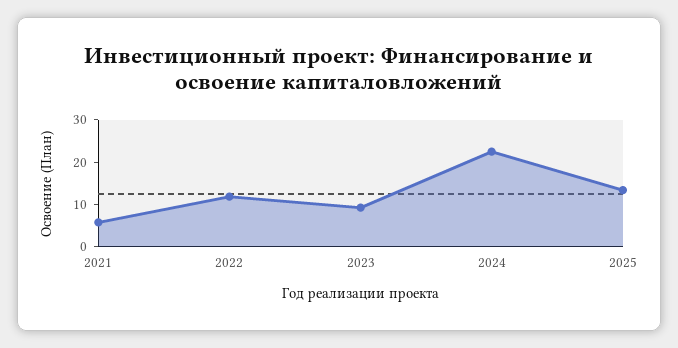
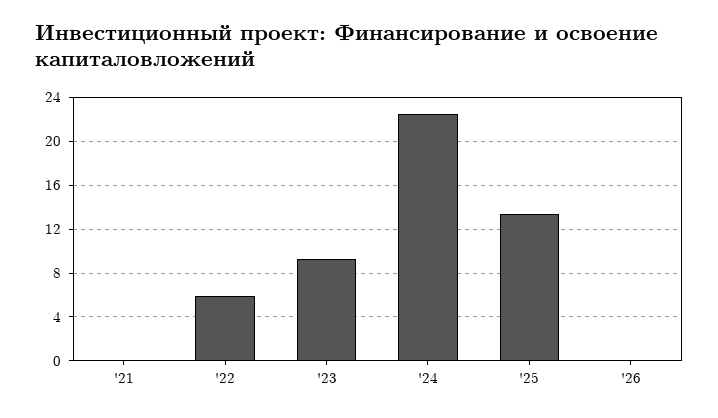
2021: 6 -> 0
2022: 12 -> 6
'26: none -> 0

